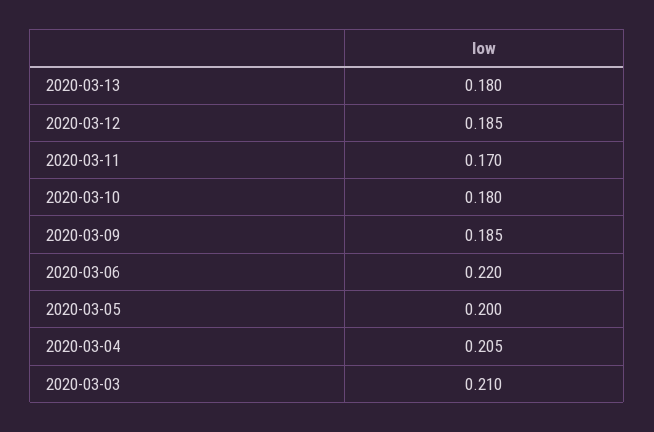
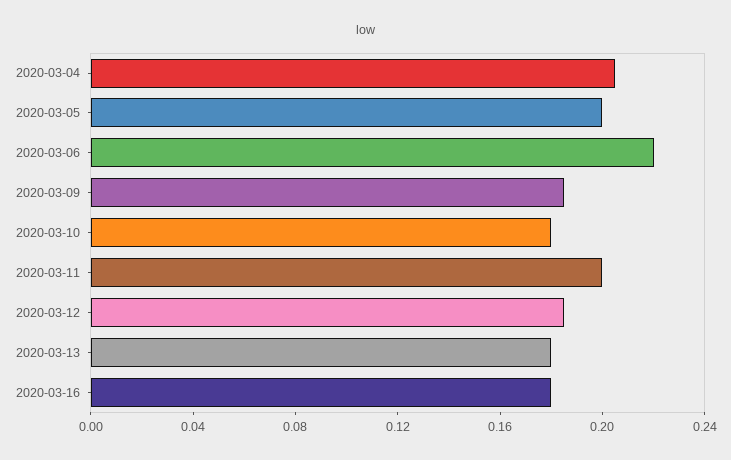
2020-03-11: 0.17 -> 0.2
2020-03-03: 0.21 -> none
2020-03-16: none -> 0.18

